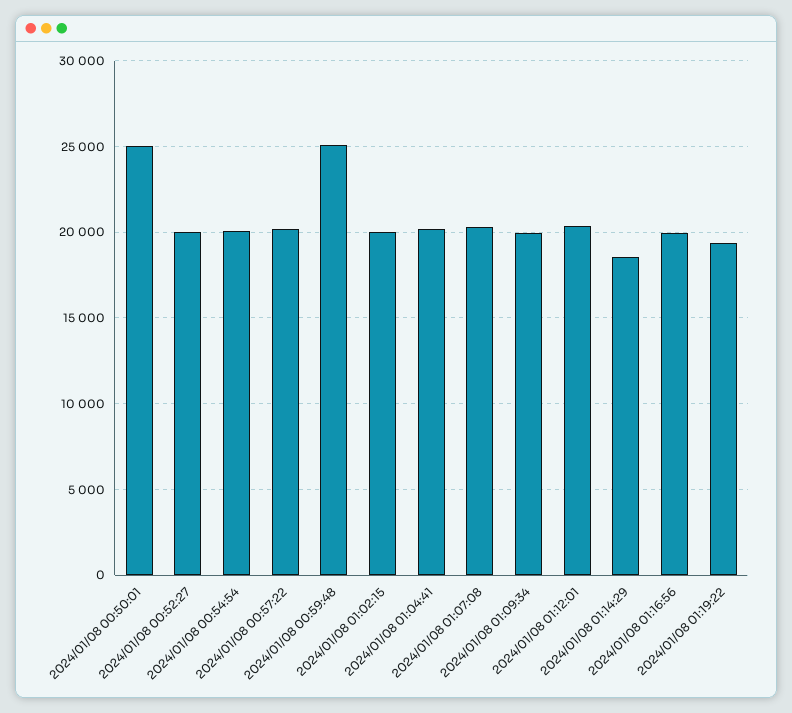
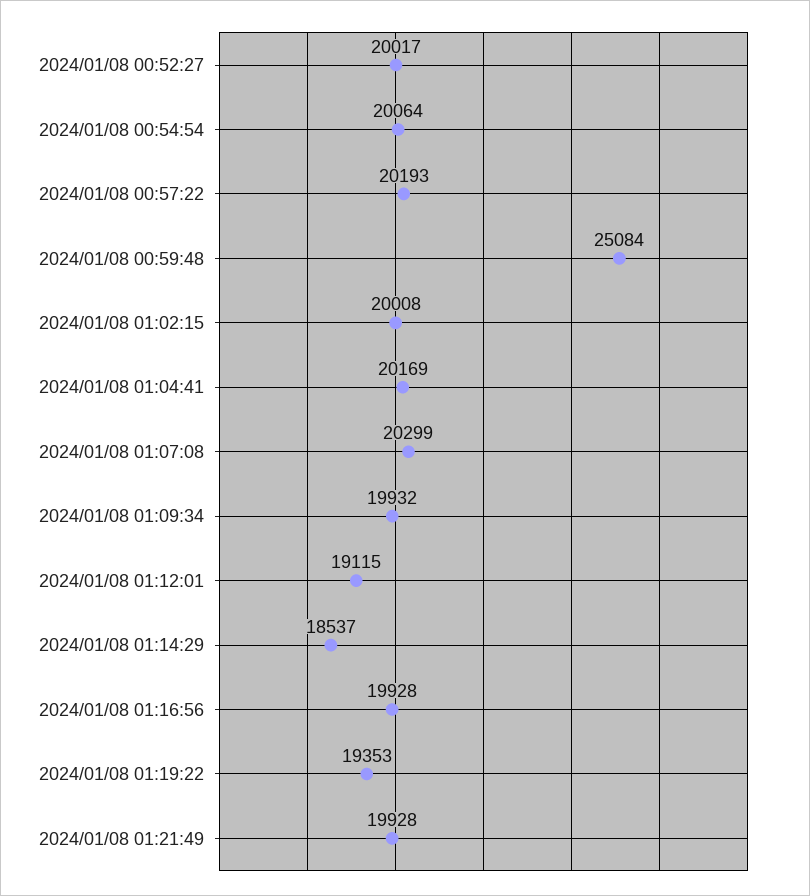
2024/01/08 00:50:01: 25000 -> none
2024/01/08 01:12:01: 20500 -> 19115
2024/01/08 01:21:49: none -> 19928

